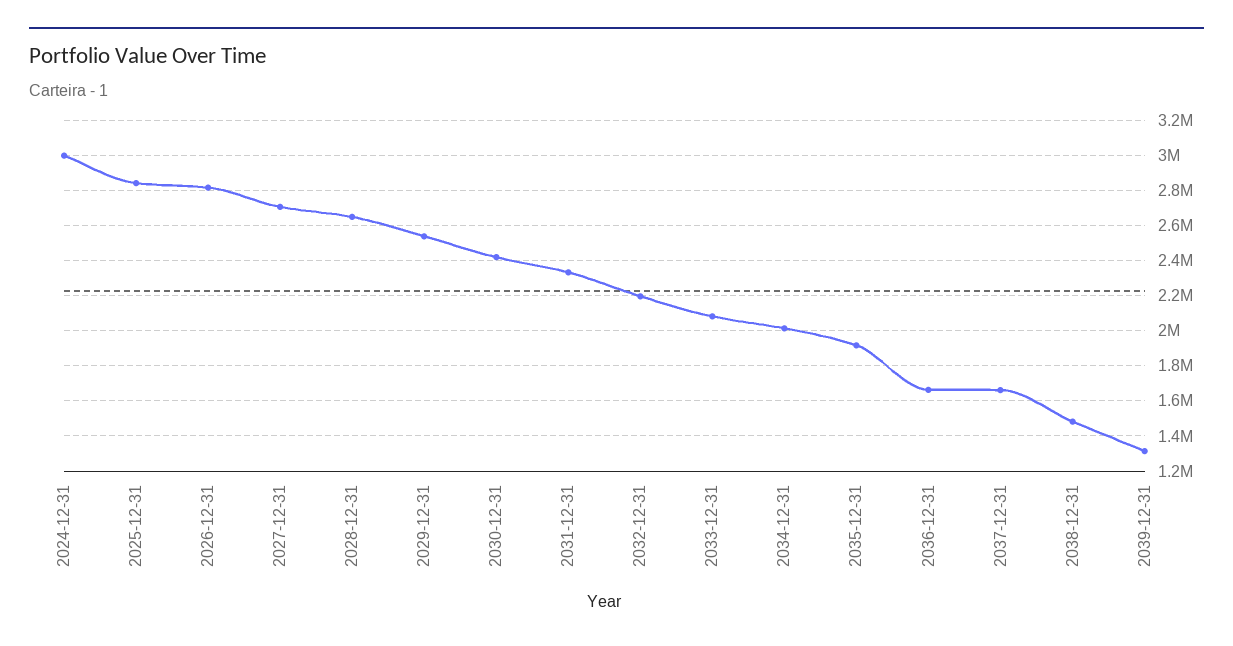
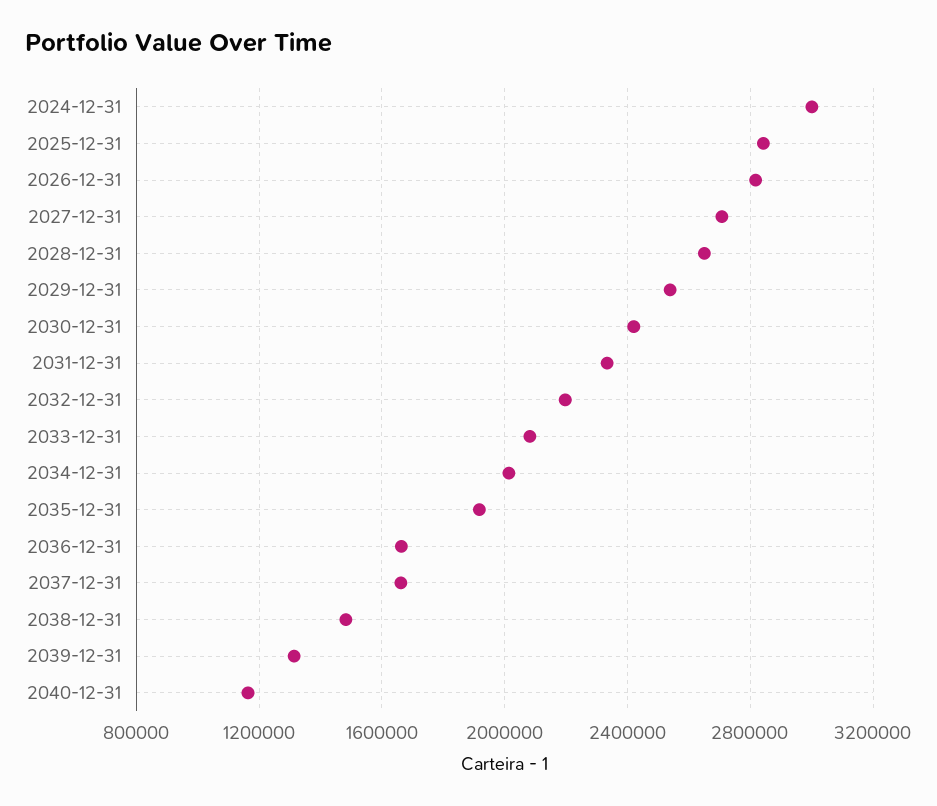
2040-12-31: none -> 1150000

